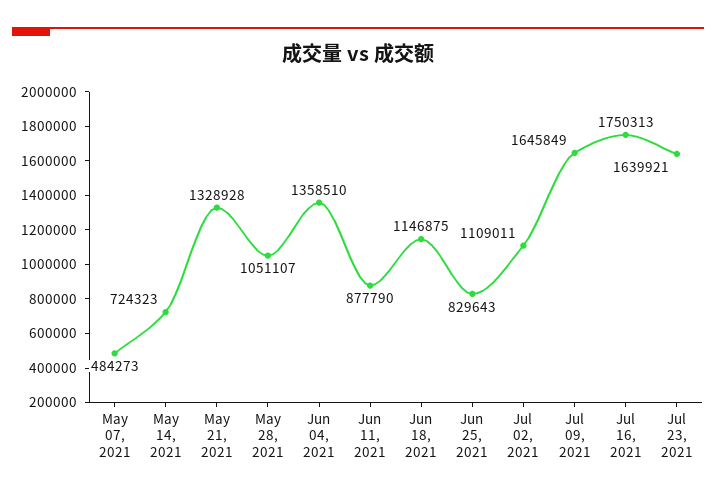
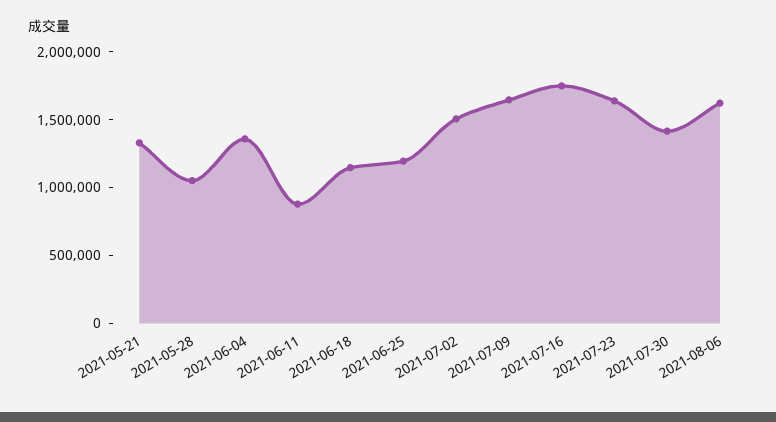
May 07, 2021: 484273 -> none
May 14, 2021: 724323 -> none
Jun 25, 2021: 829643 -> 1200000
Jul 02, 2021: 1109011 -> 1500000
2021-07-30: none -> 1400000
2021-08-06: none -> 1600000

